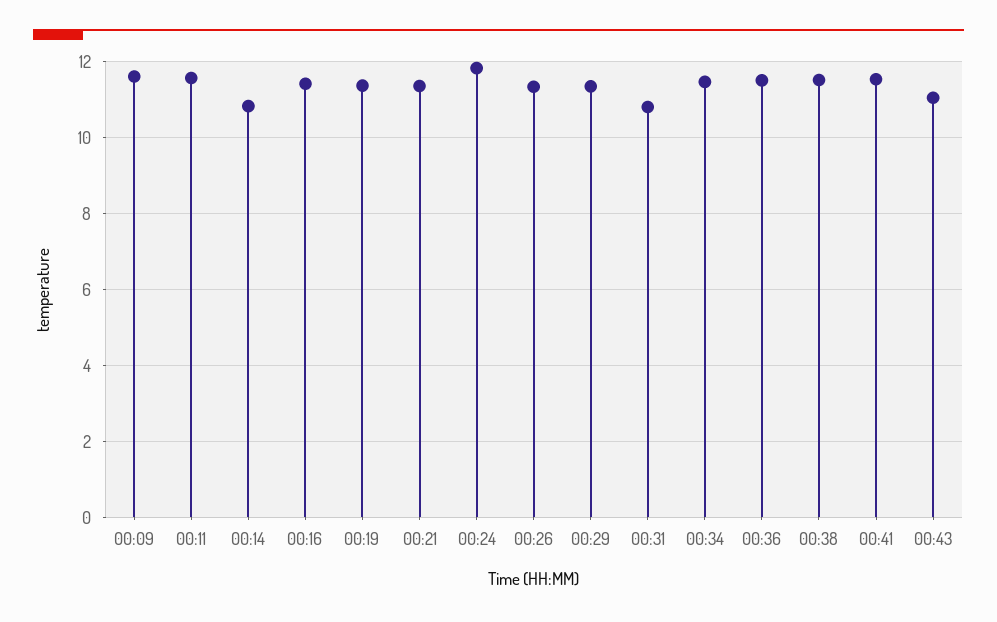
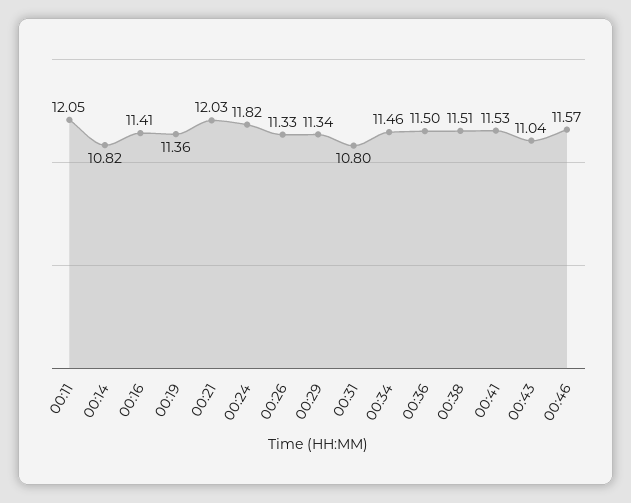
00:09: 11.6 -> none
00:11: 11.6 -> 12.05
00:21: 11.4 -> 12.03
00:46: none -> 11.57

